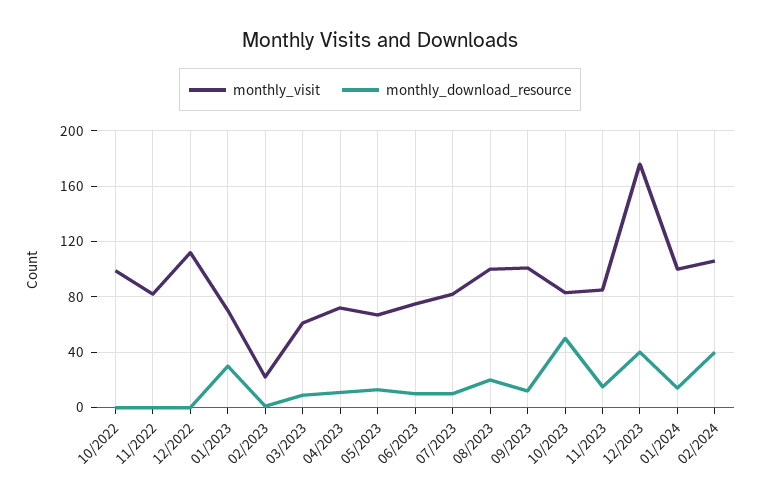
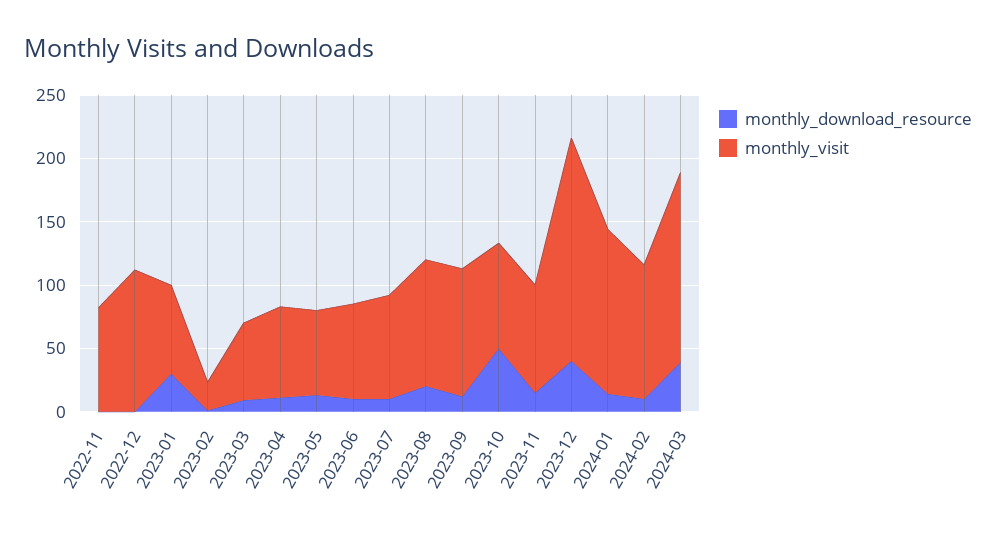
monthly_visit, 10/2022: 100 -> none
monthly_download_resource, 10/2022: 0 -> none
monthly_visit, 01/2024: 100 -> 130
monthly_download_resource, 02/2024: 40 -> 10
monthly_download_resource, 2024-03: none -> 40
monthly_visit, 2024-03: none -> 150

